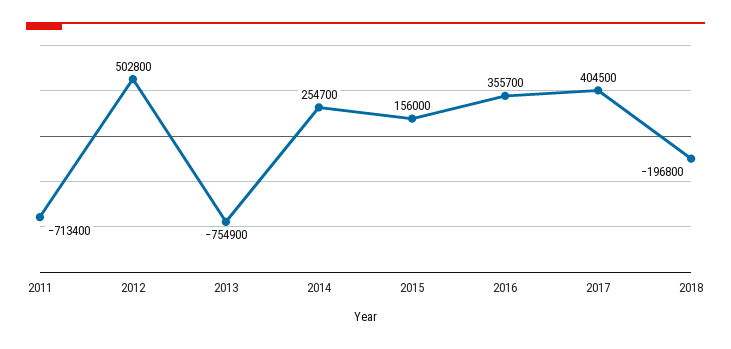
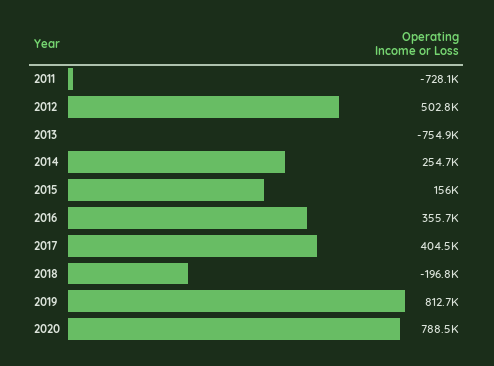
2011: -713400 -> -728100
2019: none -> 812700
2020: none -> 788500

